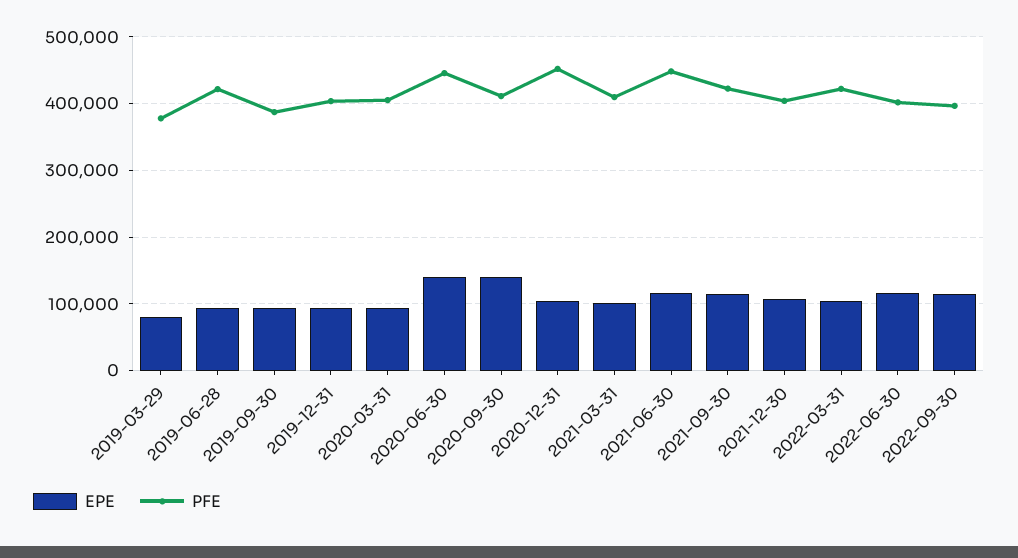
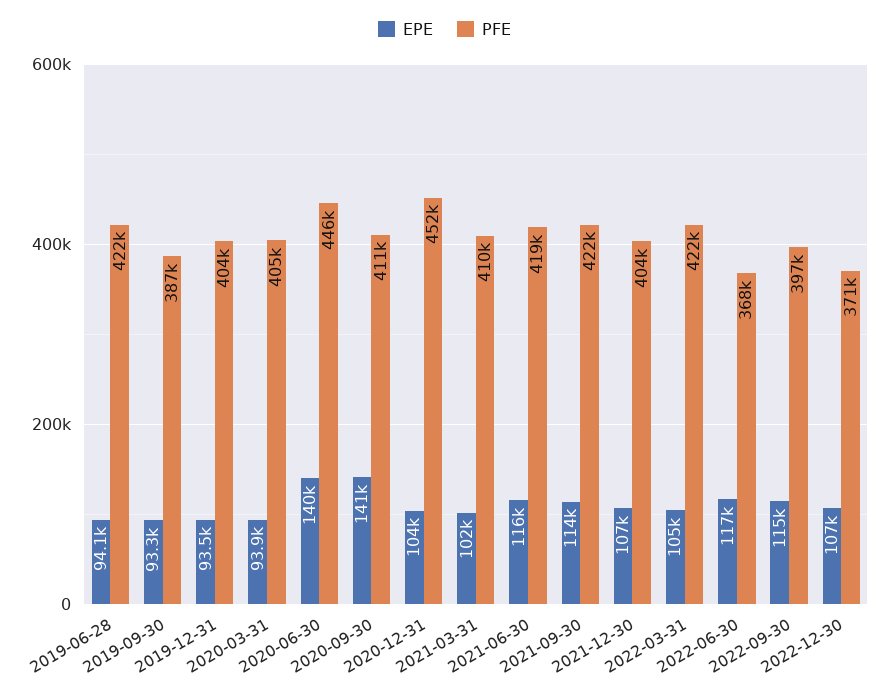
EPE, 2019-03-29: 80000 -> none
PFE, 2019-03-29: 380000 -> none
PFE, 2021-06-30: 450000 -> 419000
PFE, 2022-06-30: 400000 -> 368000
EPE, 2022-12-30: none -> 107000
PFE, 2022-12-30: none -> 371000

